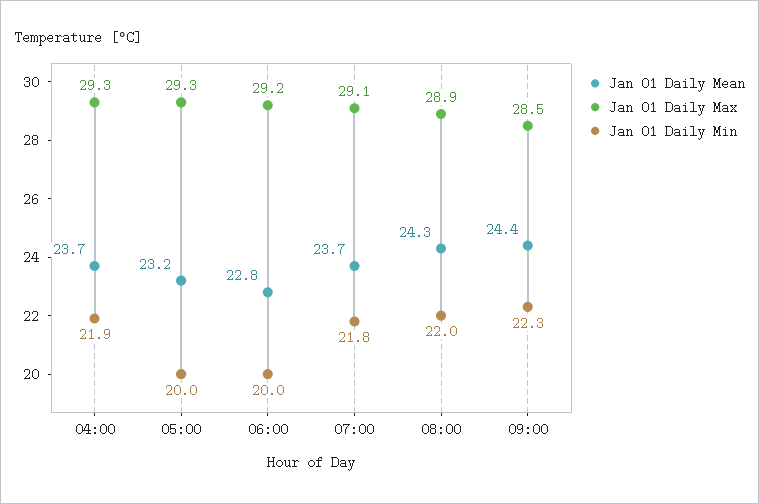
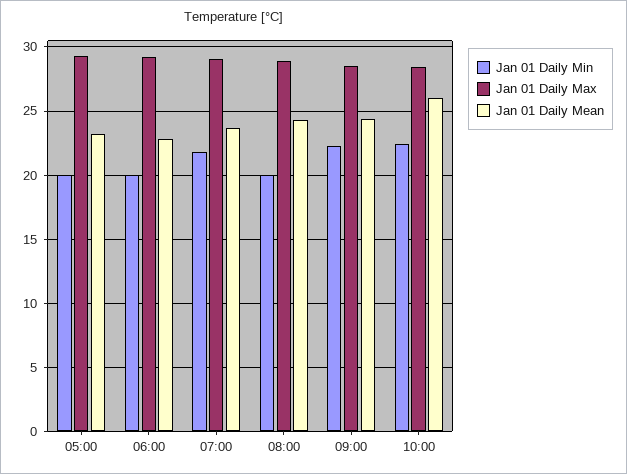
Jan 01 Daily Mean, 04:00: 23.7 -> none
Jan 01 Daily Max, 04:00: 29.3 -> none
Jan 01 Daily Min, 04:00: 21.9 -> none
Jan 01 Daily Min, 08:00: 22 -> 20
Jan 01 Daily Min, 10:00: none -> 22.5
Jan 01 Daily Max, 10:00: none -> 28.5
Jan 01 Daily Mean, 10:00: none -> 26

